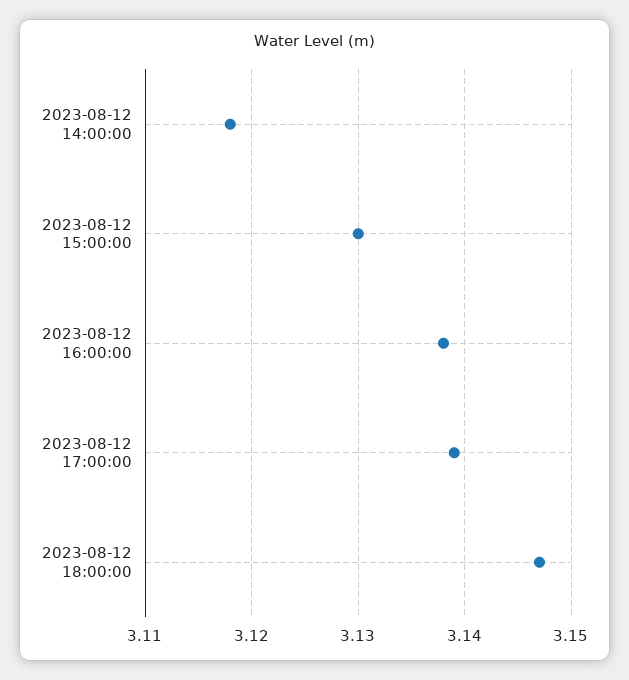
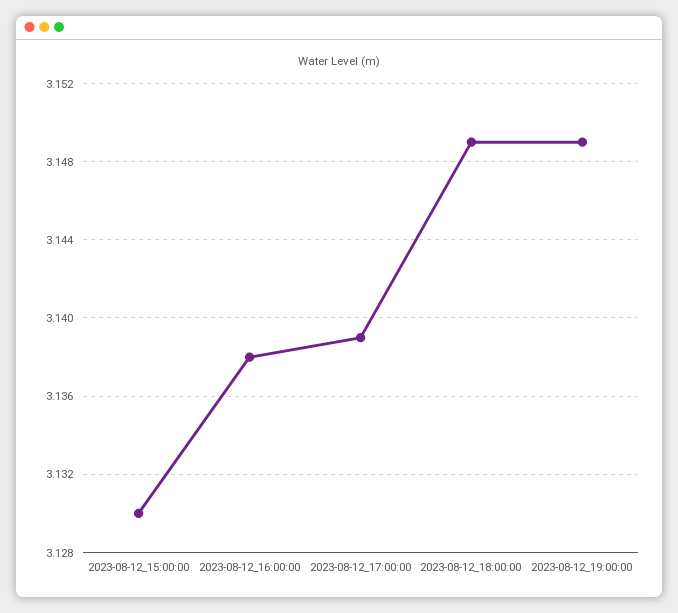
2023-08-12 14:00:00: 3.118 -> none
2023-08-12 18:00:00: 3.147 -> 3.149
2023-08-12_19:00:00: none -> 3.149

